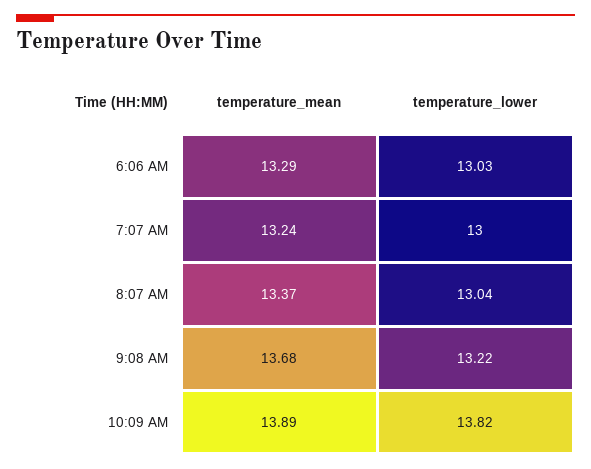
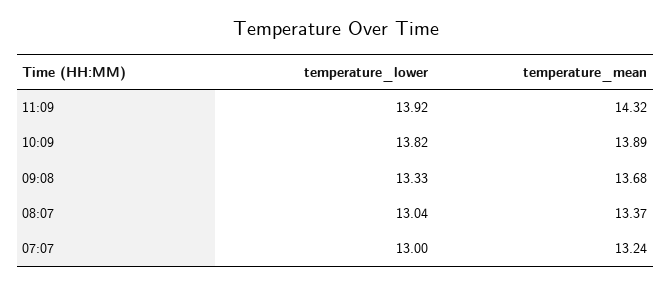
temperature_mean, 6:06 AM: 13.29 -> none
temperature_lower, 6:06 AM: 13.03 -> none
temperature_lower, 9:08 AM: 13.22 -> 13.33
temperature_lower, 11:09: none -> 13.92
temperature_mean, 11:09: none -> 14.32

